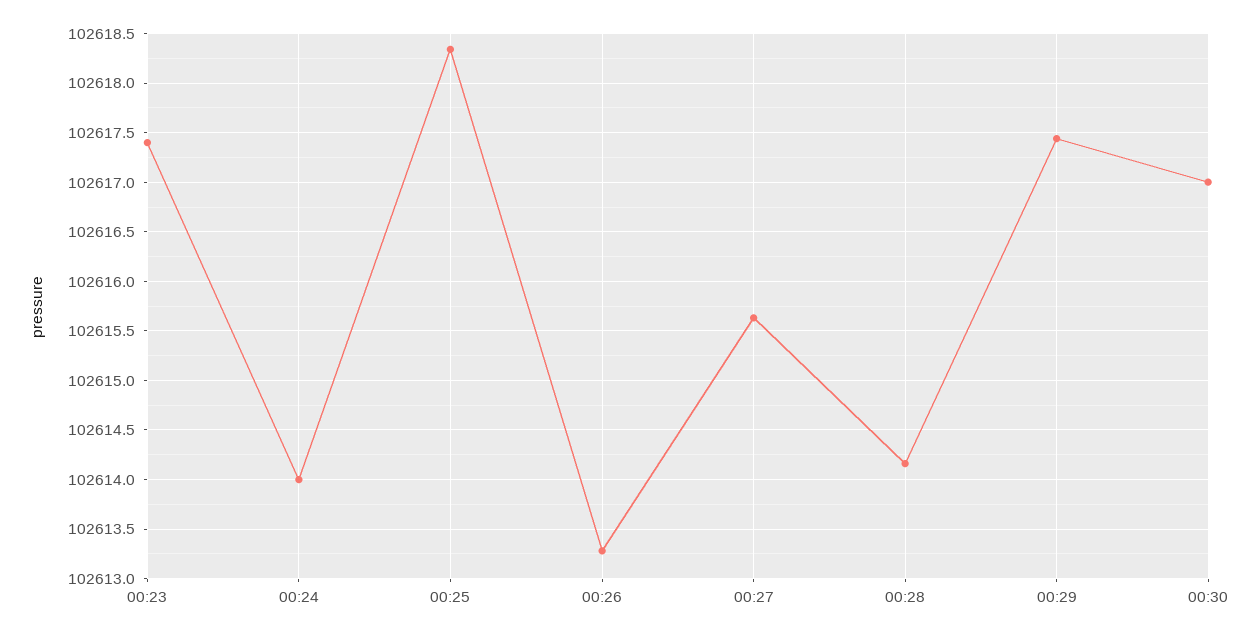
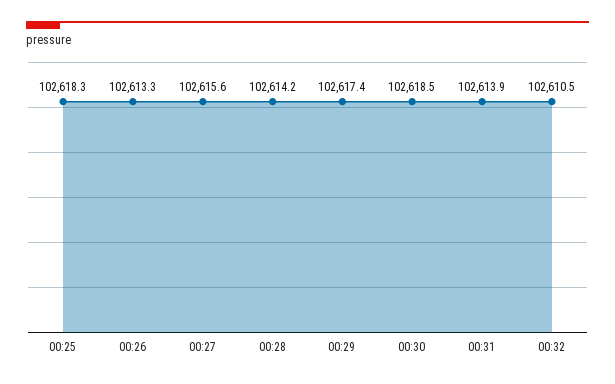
00:23: 102617.4 -> none
00:24: 102614 -> none
00:30: 102617 -> 102618.5
00:31: none -> 102613.9
00:32: none -> 102610.5

